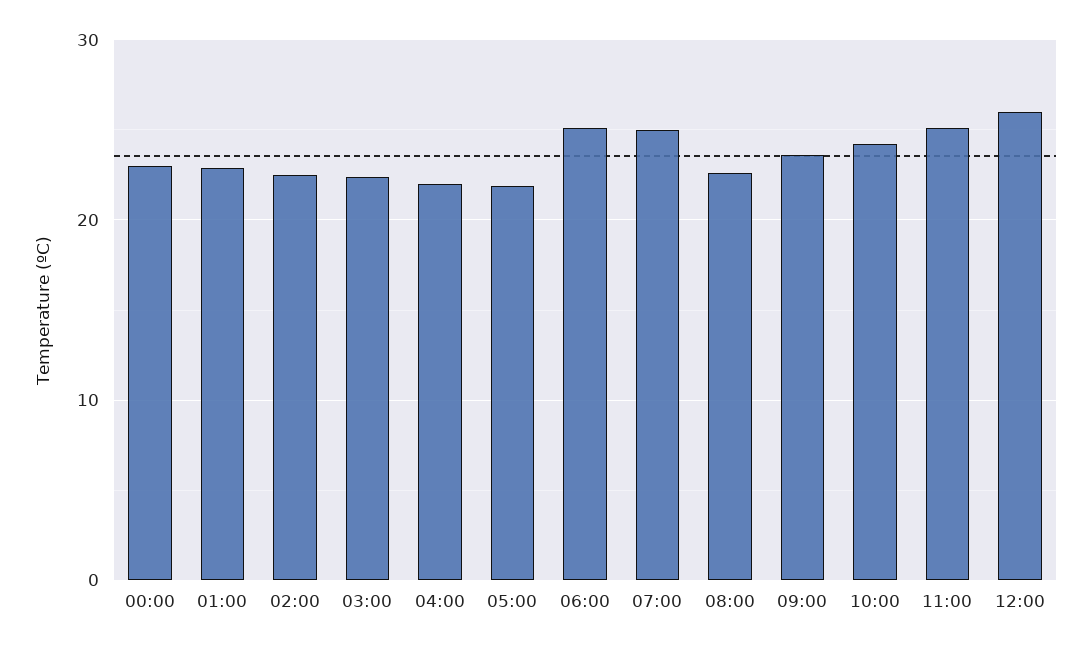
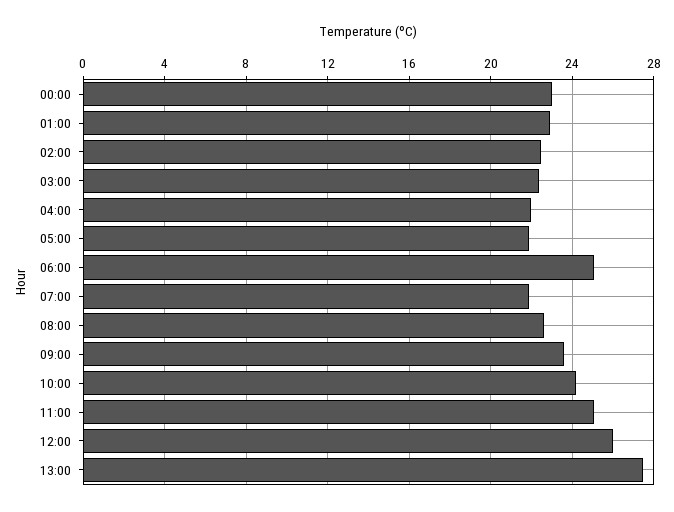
07:00: 25 -> 22
13:00: none -> 27.5

